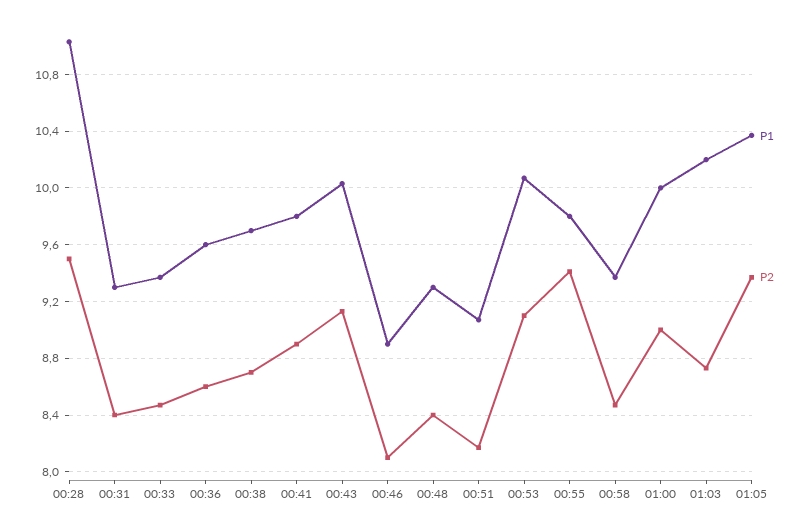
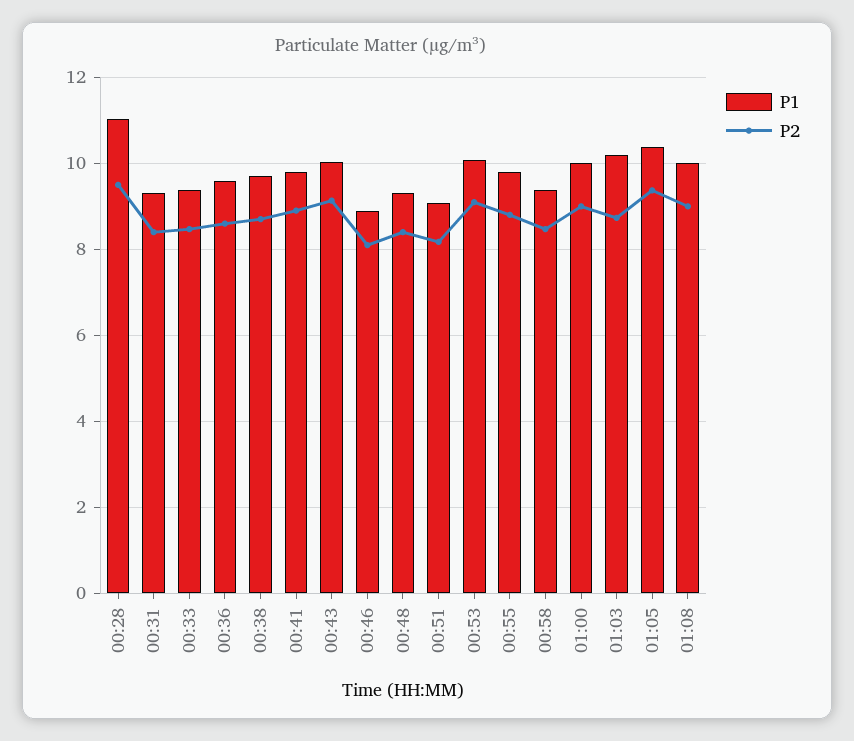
P2, 00:55: 9.4 -> 8.8
P1, 01:08: none -> 10
P2, 01:08: none -> 9

